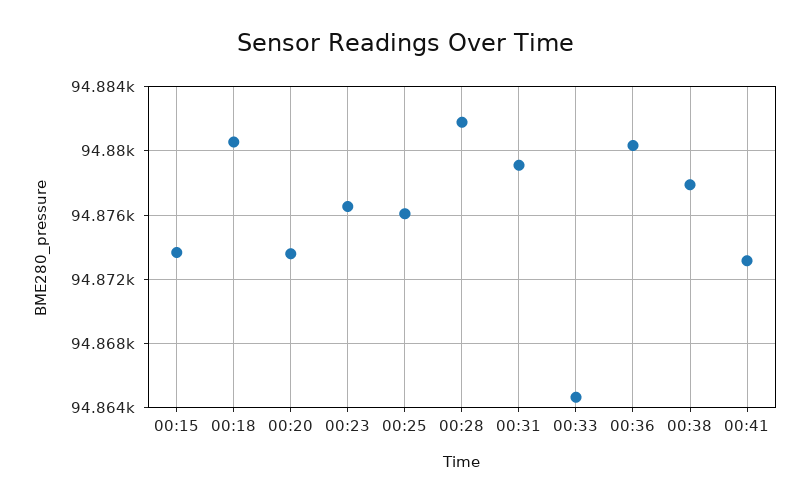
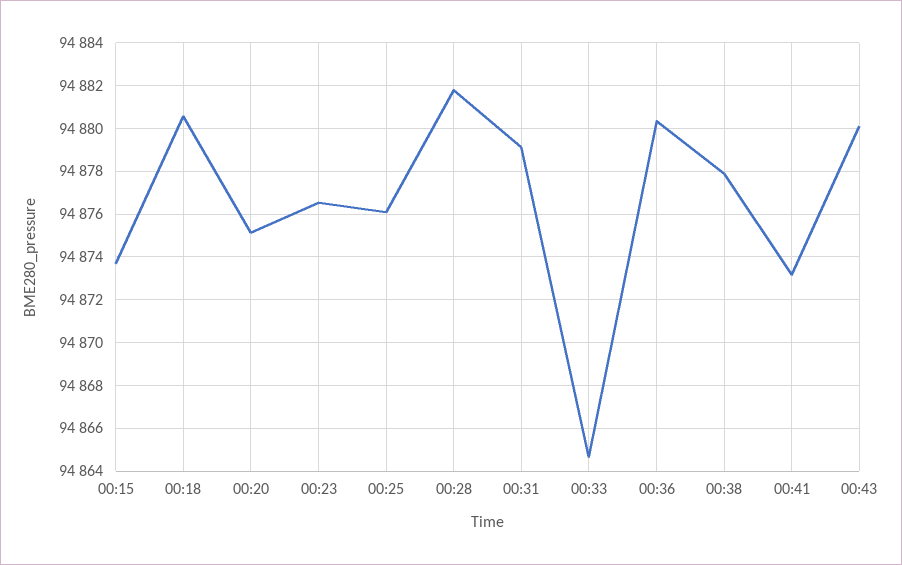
00:20: 94873.5 -> 94875
00:43: none -> 94880

